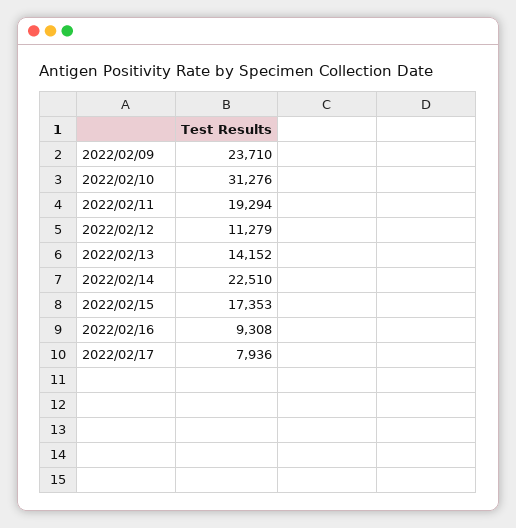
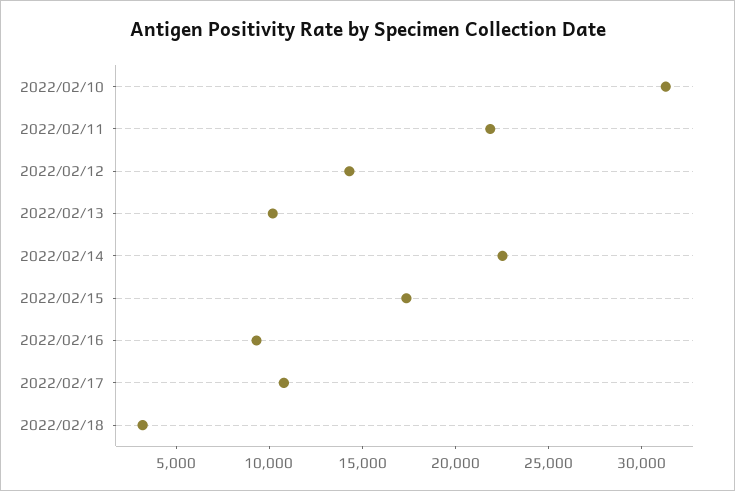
2022/02/09: 23710 -> none
2022/02/11: 19294 -> 22000
2022/02/12: 11279 -> 14000
2022/02/13: 14152 -> 10000
2022/02/17: 7936 -> 11000
2022/02/18: none -> 3000

